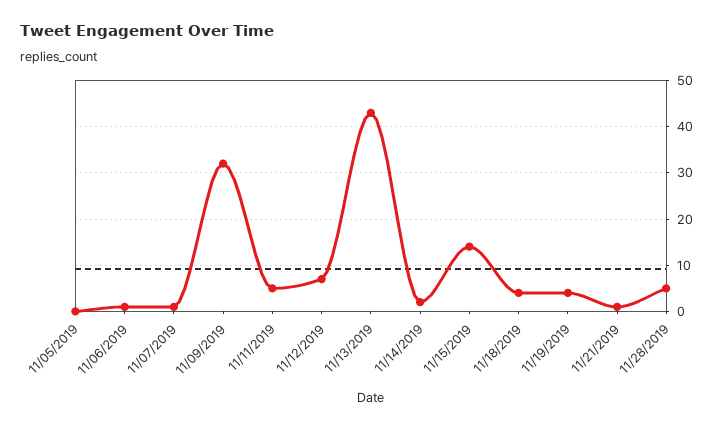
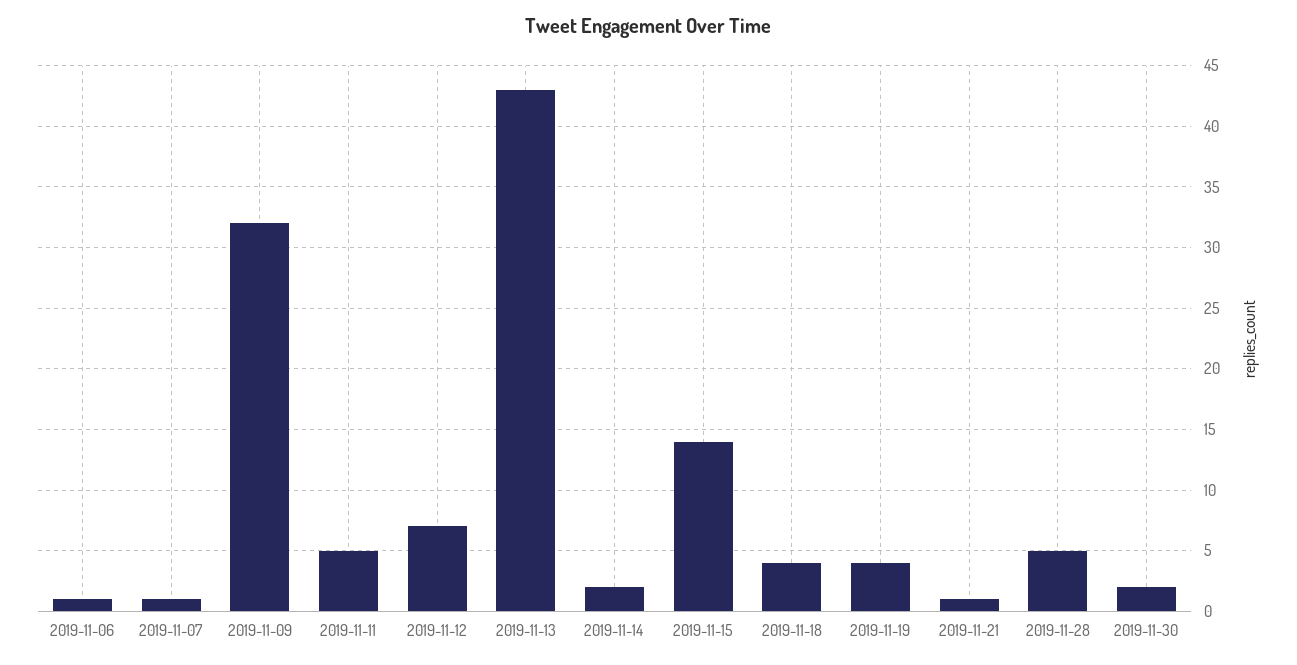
11/05/2019: 0 -> none
2019-11-30: none -> 2

